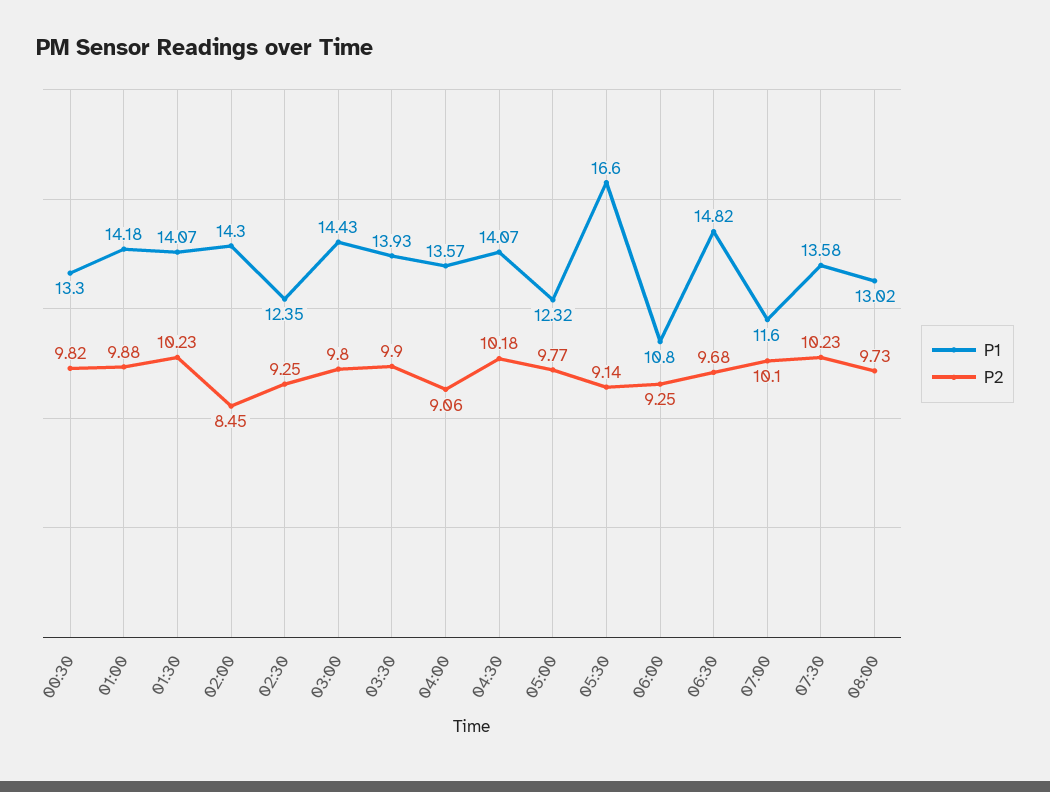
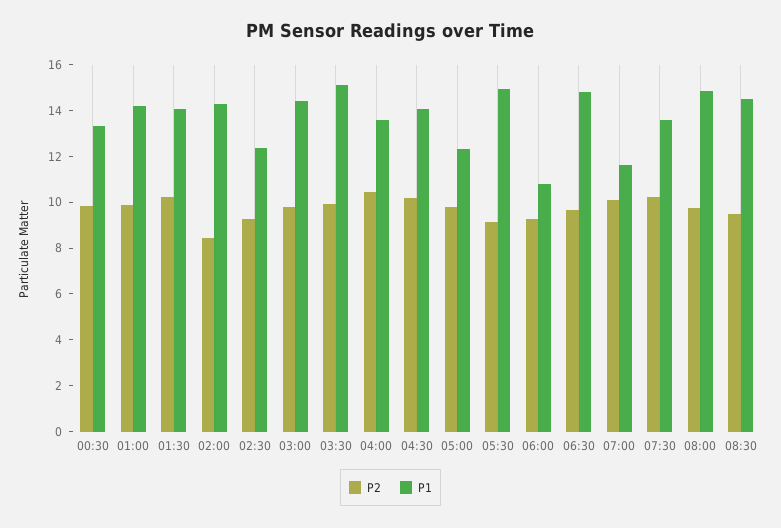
P1, 03:30: 13.93 -> 15
P2, 04:00: 9.06 -> 10.5
P1, 05:30: 16.6 -> 15
P1, 08:00: 13.02 -> 15
P2, 08:30: none -> 9.5
P1, 08:30: none -> 14.5

